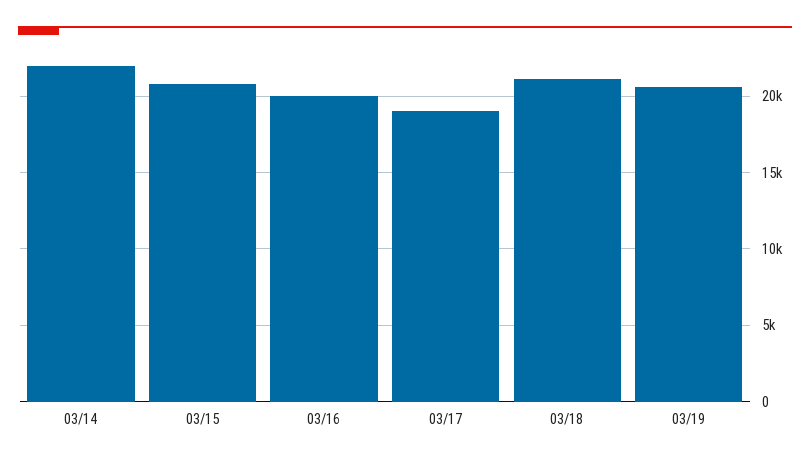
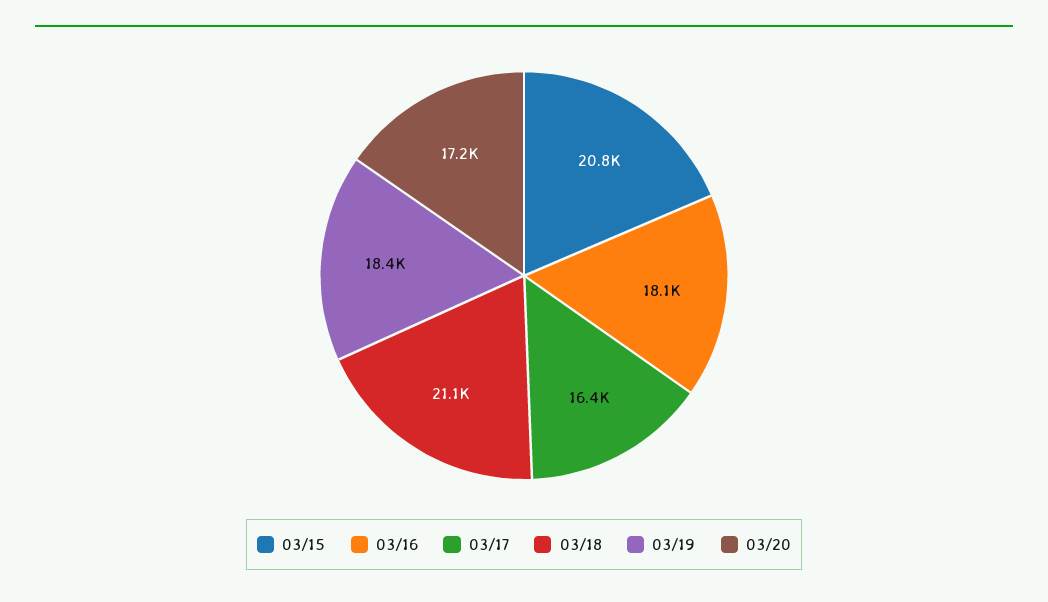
03/14: 22000 -> none
03/16: 20000 -> 18100
03/17: 19000 -> 16400
03/19: 20500 -> 18400
03/20: none -> 17200

